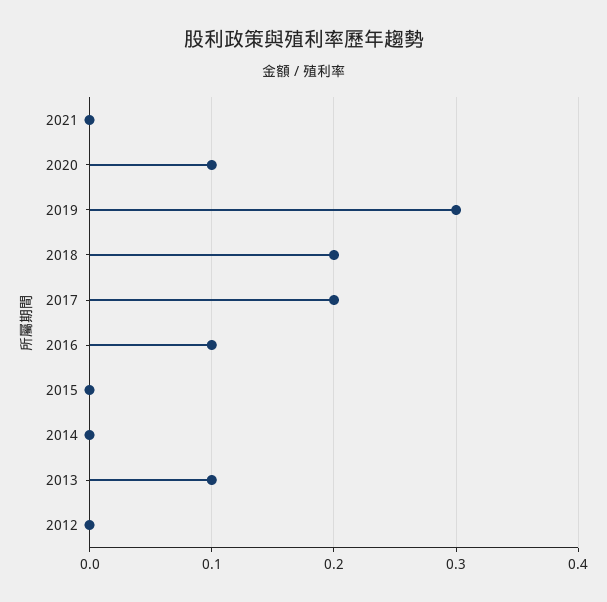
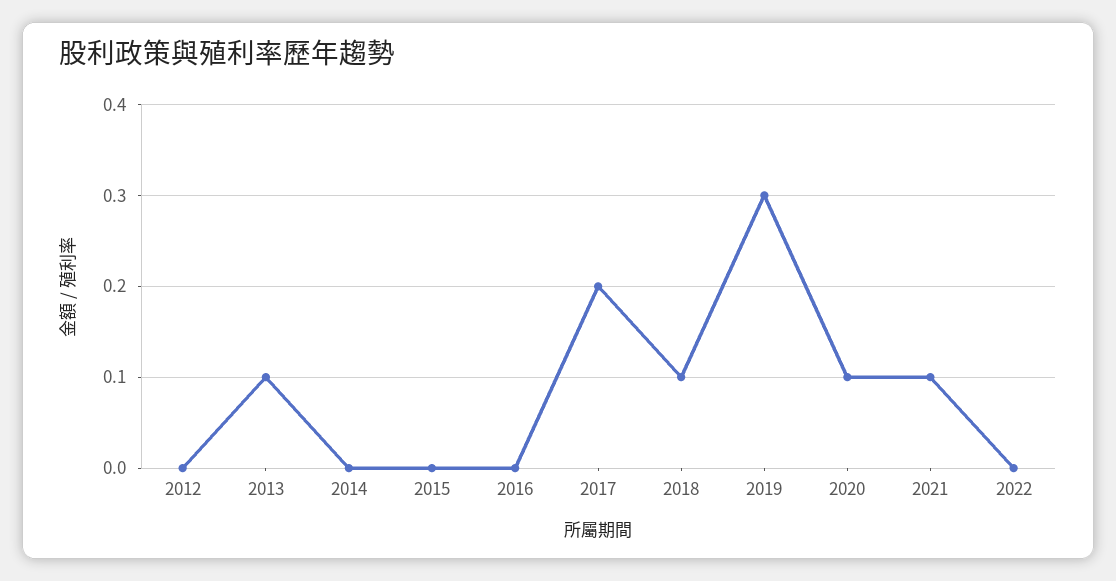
2021: 0 -> 0.1
2018: 0.2 -> 0.1
2016: 0.1 -> 0
2022: none -> 0

